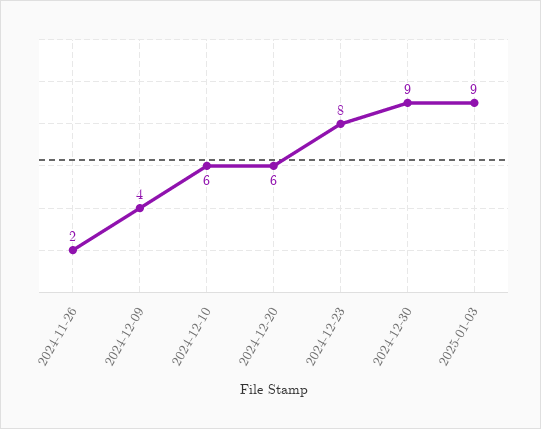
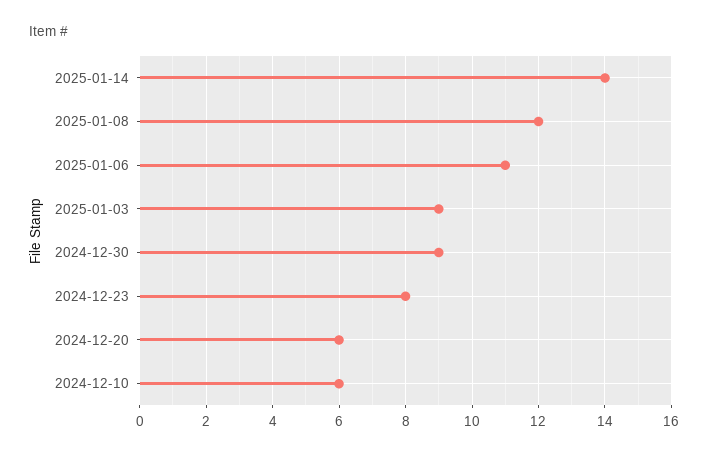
2024-11-26: 2 -> none
2024-12-09: 4 -> none
2025-01-14: none -> 14
2025-01-08: none -> 12
2025-01-06: none -> 11

